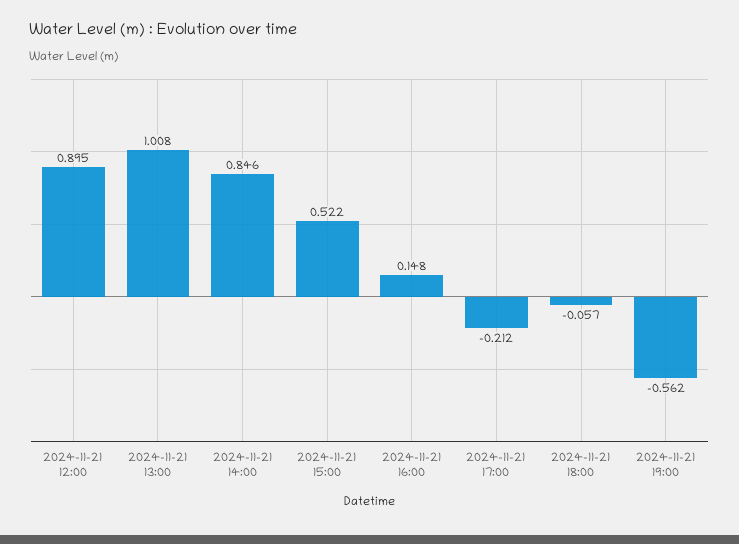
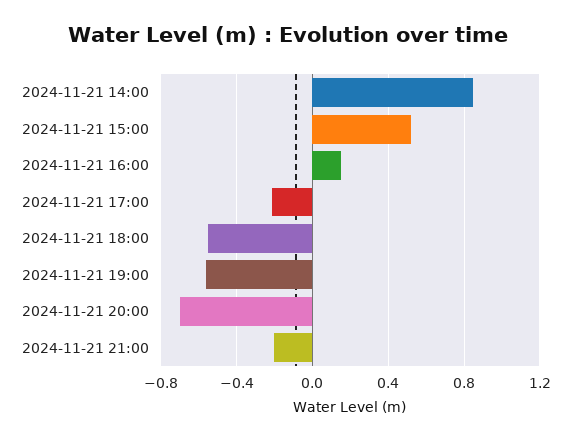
2024-11-21 12:00: 0.895 -> none
2024-11-21 13:00: 1.008 -> none
2024-11-21 18:00: -0.057 -> -0.55
2024-11-21 20:00: none -> -0.7
2024-11-21 21:00: none -> -0.2

